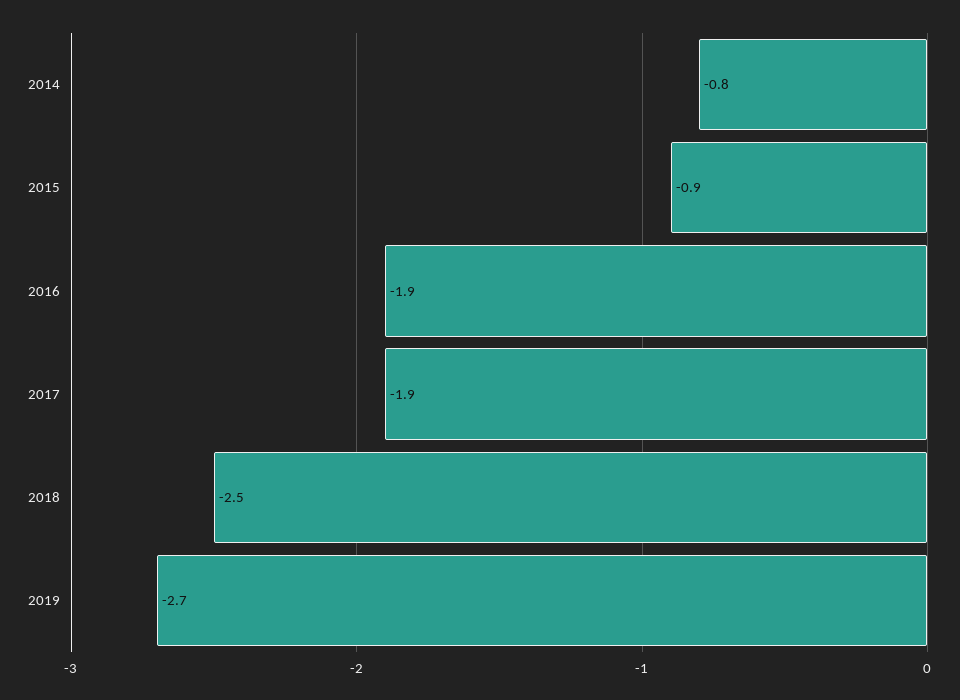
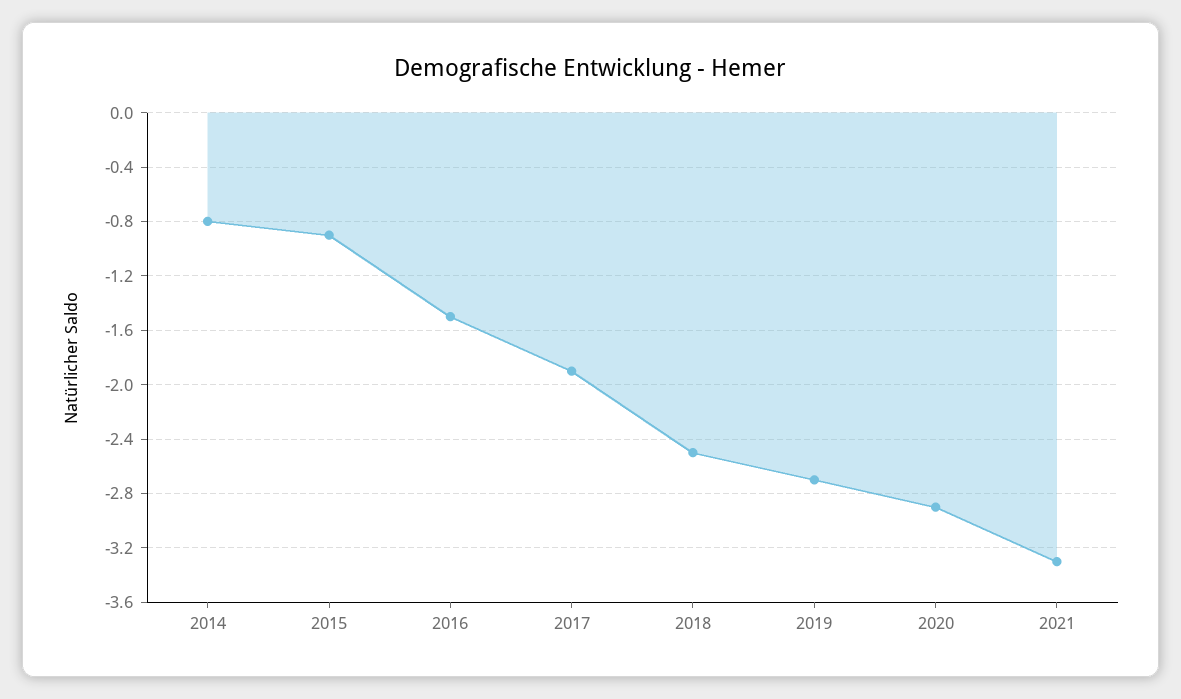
2016: -1.9 -> -1.5
2020: none -> -2.9
2021: none -> -3.3

